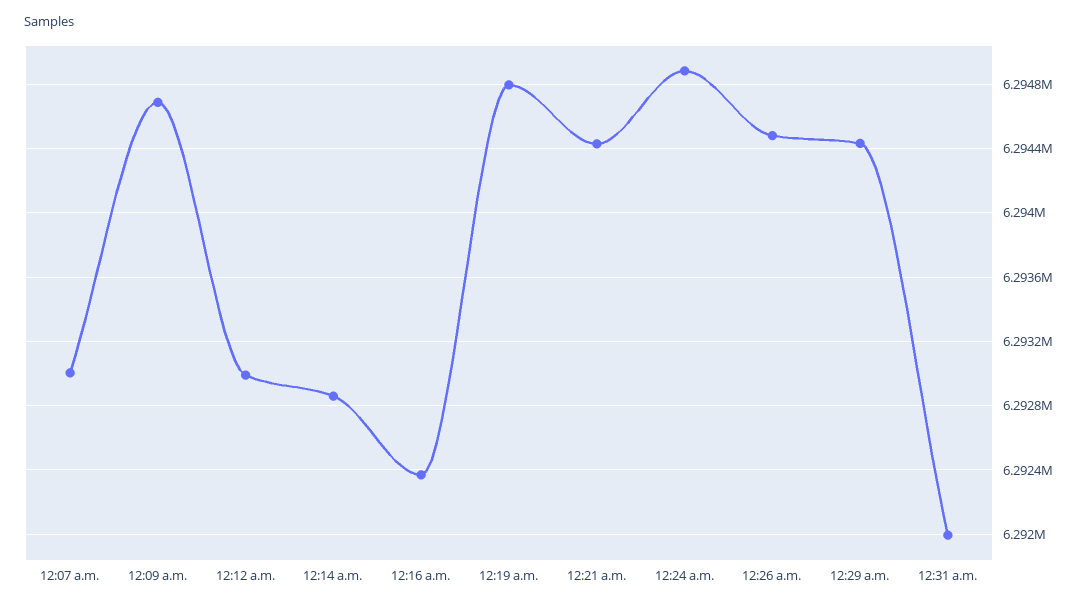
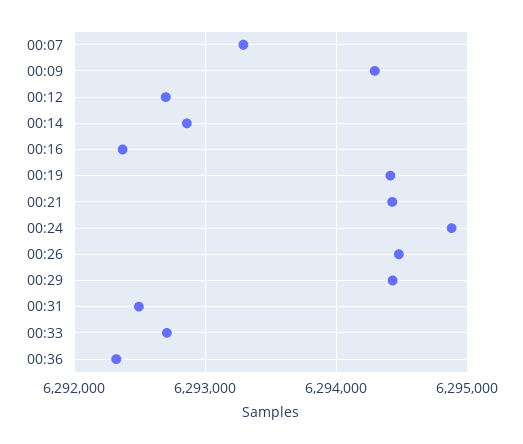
12:07 a.m.: 6293000 -> 6293300
12:09 a.m.: 6294700 -> 6294300
12:12 a.m.: 6293000 -> 6292700
12:19 a.m.: 6294800 -> 6294400
12:31 a.m.: 6292000 -> 6292500
00:33: none -> 6292700
00:36: none -> 6292300

